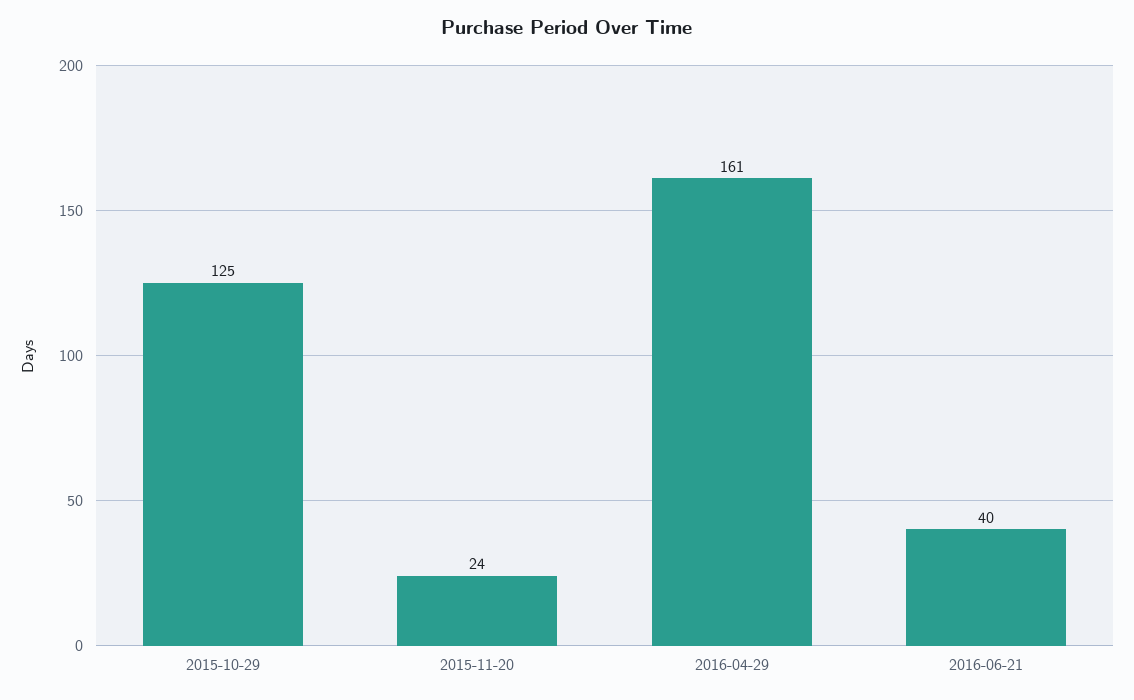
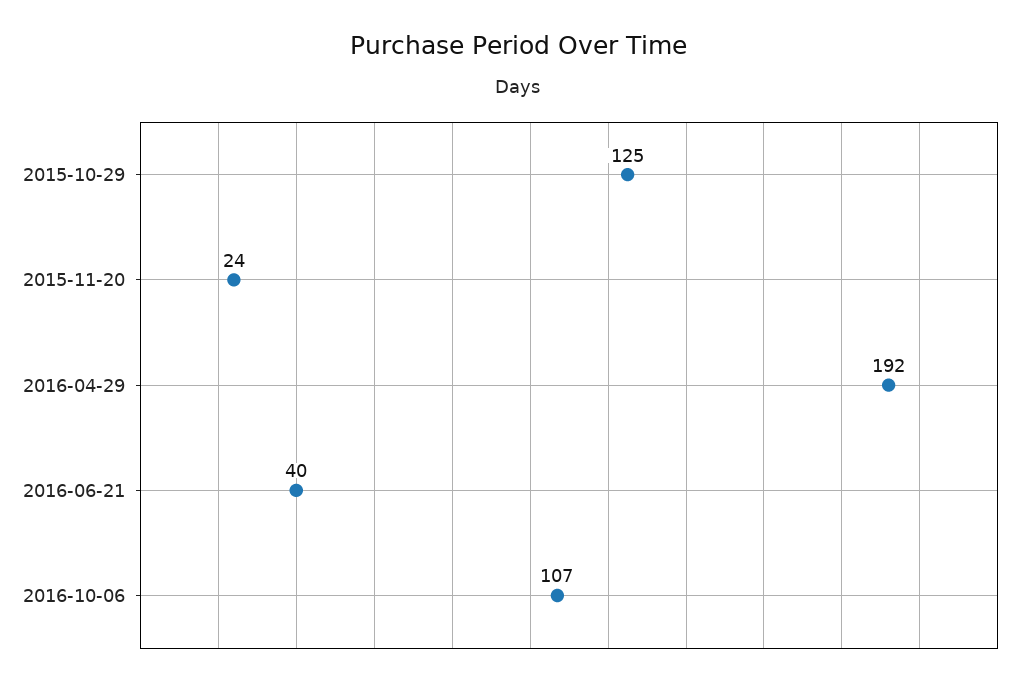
2016-04-29: 161 -> 192
2016-10-06: none -> 107

